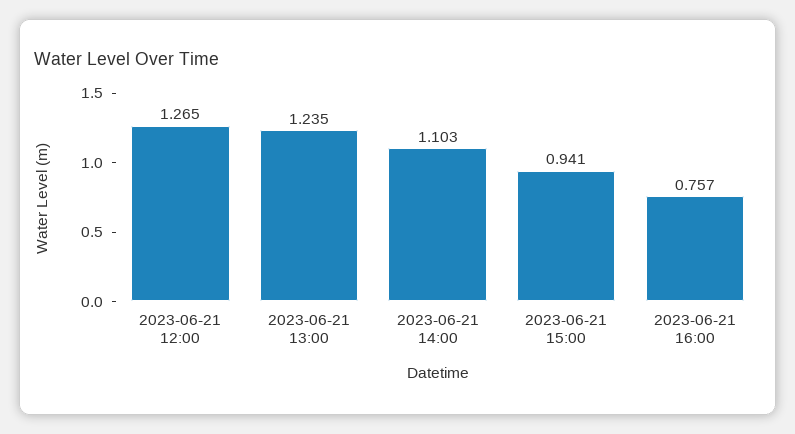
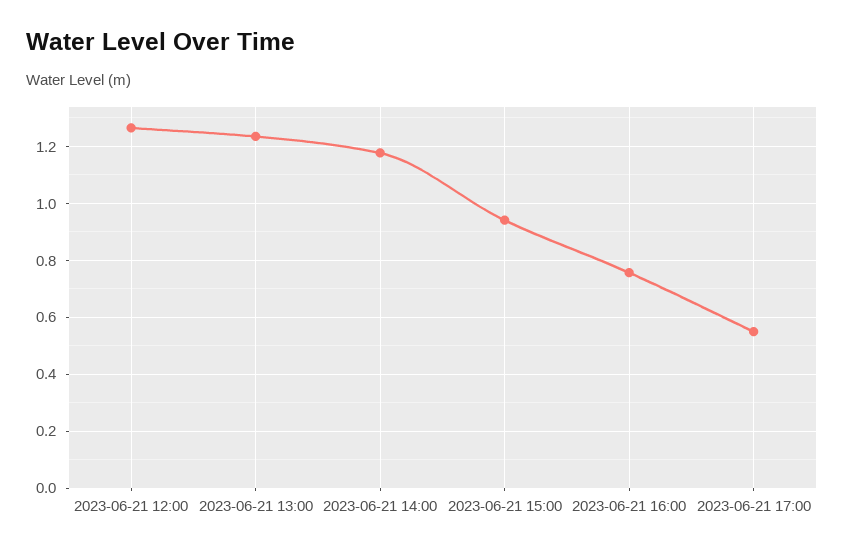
2023-06-21 14:00: 1.103 -> 1.175
2023-06-21 17:00: none -> 0.55

